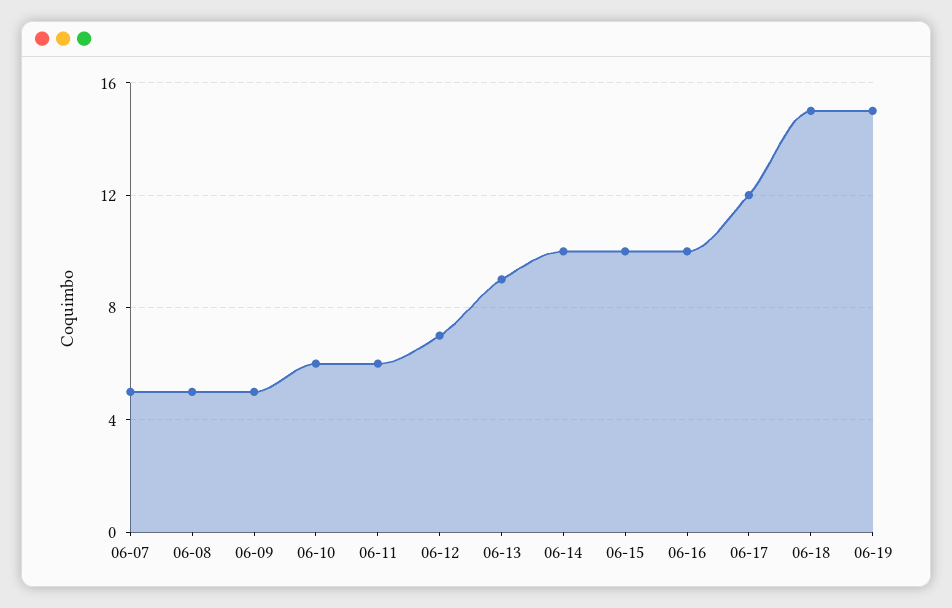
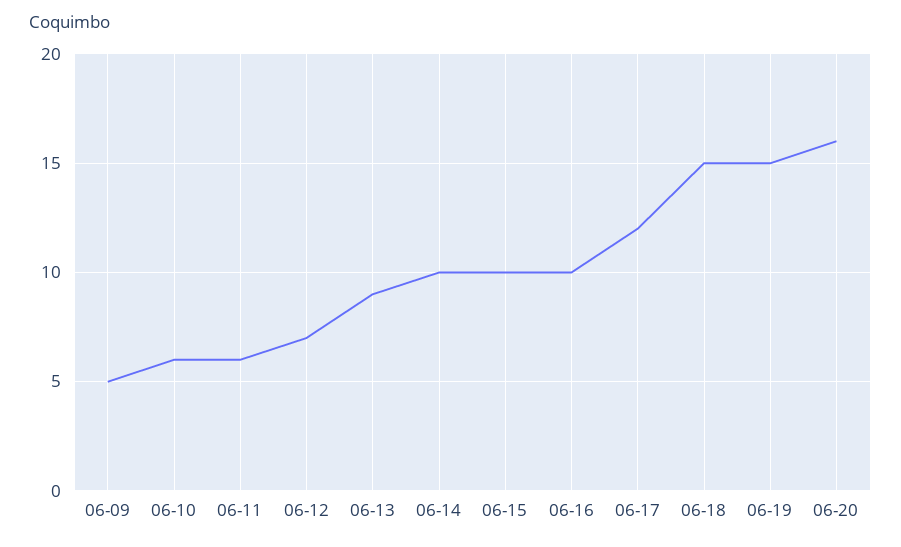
06-07: 5 -> none
06-08: 5 -> none
06-20: none -> 16

